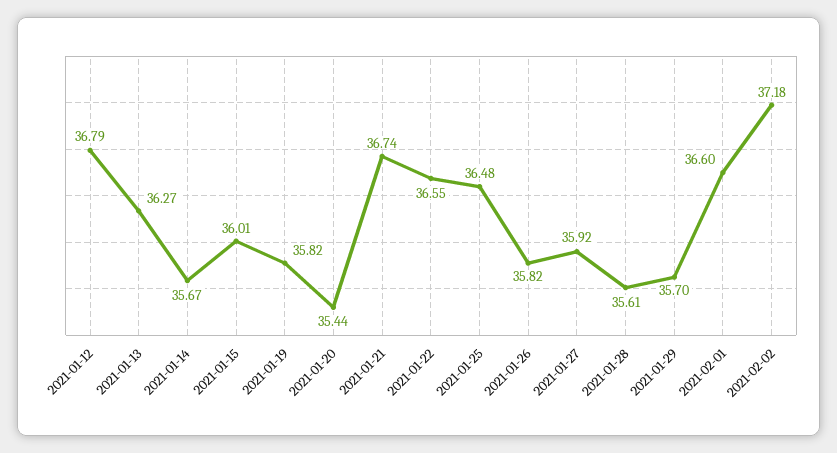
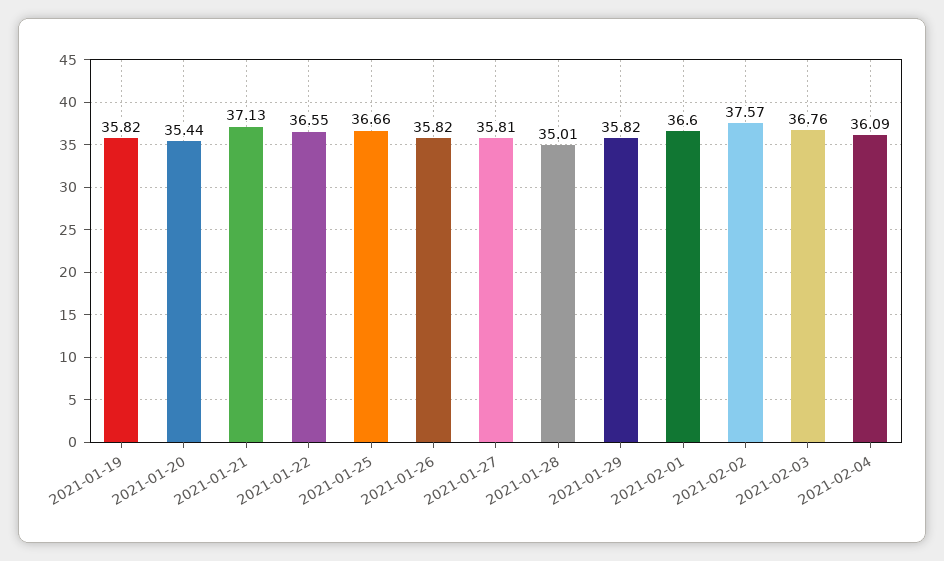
2021-01-12: 36.79 -> none
2021-01-13: 36.27 -> none
2021-01-14: 35.67 -> none
2021-01-15: 36.01 -> none
2021-01-21: 36.74 -> 37.13
2021-01-25: 36.48 -> 36.66
2021-01-27: 35.92 -> 35.81
2021-01-28: 35.61 -> 35.01
2021-01-29: 35.7 -> 35.82
2021-02-02: 37.18 -> 37.57
2021-02-03: none -> 36.76
2021-02-04: none -> 36.09

